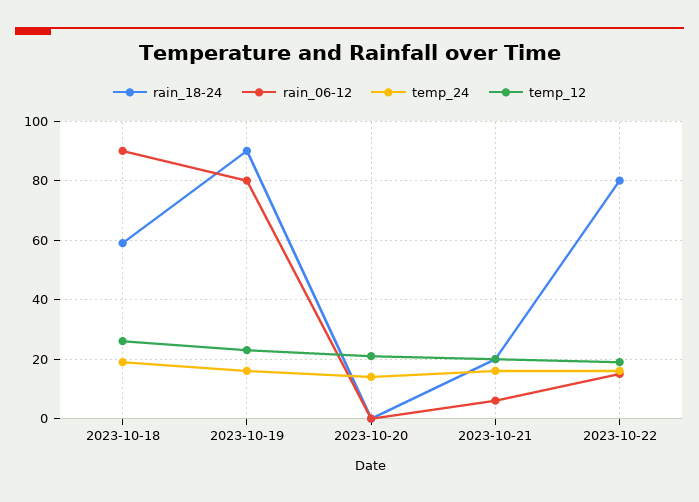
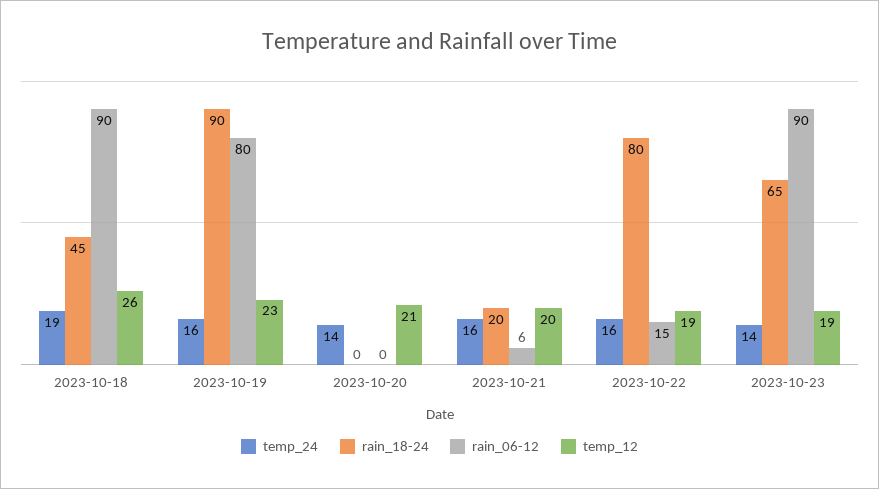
rain_18-24, 2023-10-18: 60 -> 45
temp_24, 2023-10-23: none -> 14
rain_18-24, 2023-10-23: none -> 65
rain_06-12, 2023-10-23: none -> 90
temp_12, 2023-10-23: none -> 19

